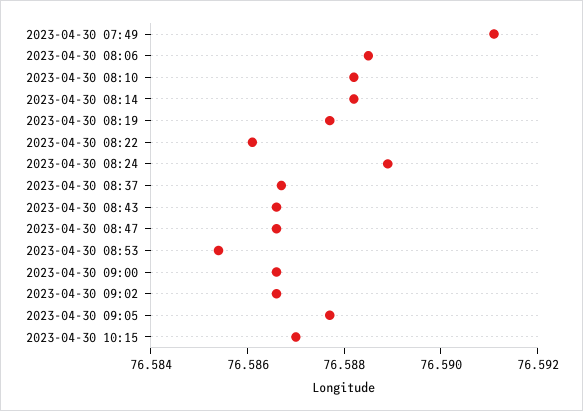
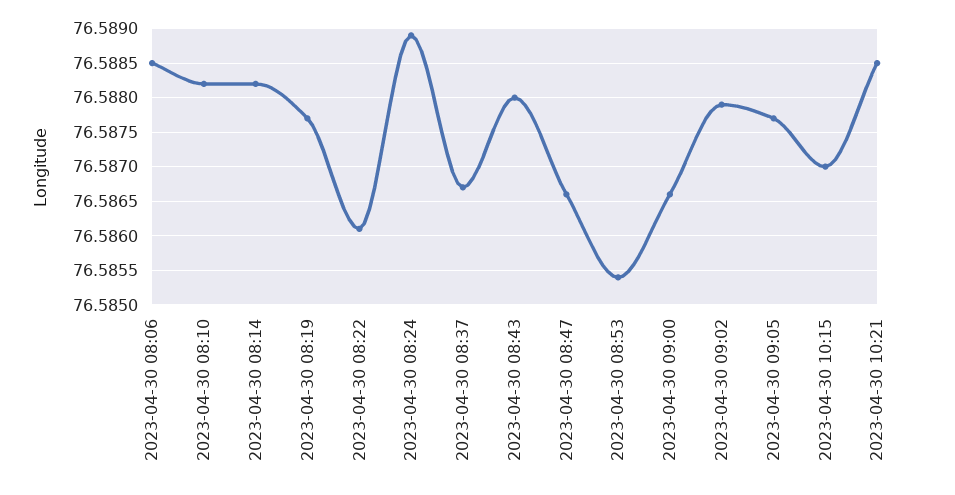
2023-04-30 07:49: 76.591 -> none
2023-04-30 08:43: 76.5865 -> 76.588
2023-04-30 09:02: 76.5865 -> 76.5879
2023-04-30 10:21: none -> 76.5885

